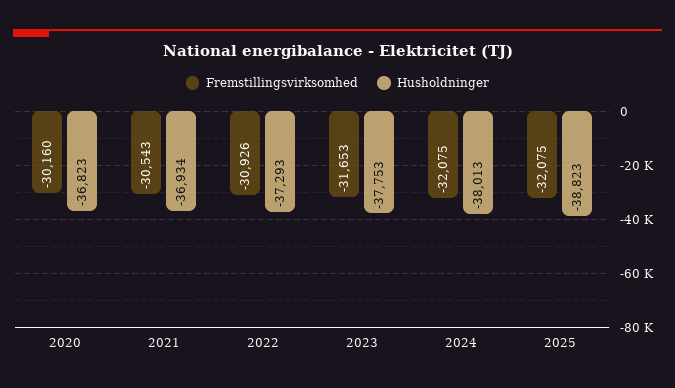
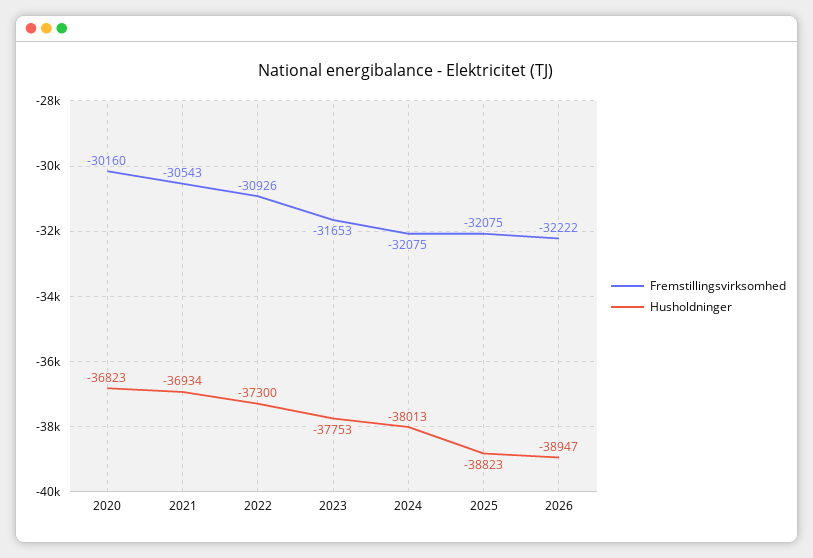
Husholdninger, 2022: -37293 -> -37300
Fremstillingsvirksomhed, 2026: none -> -32222
Husholdninger, 2026: none -> -38947

